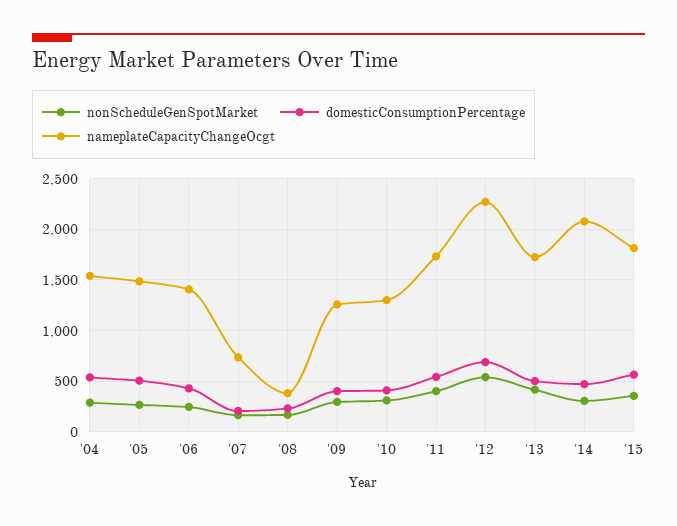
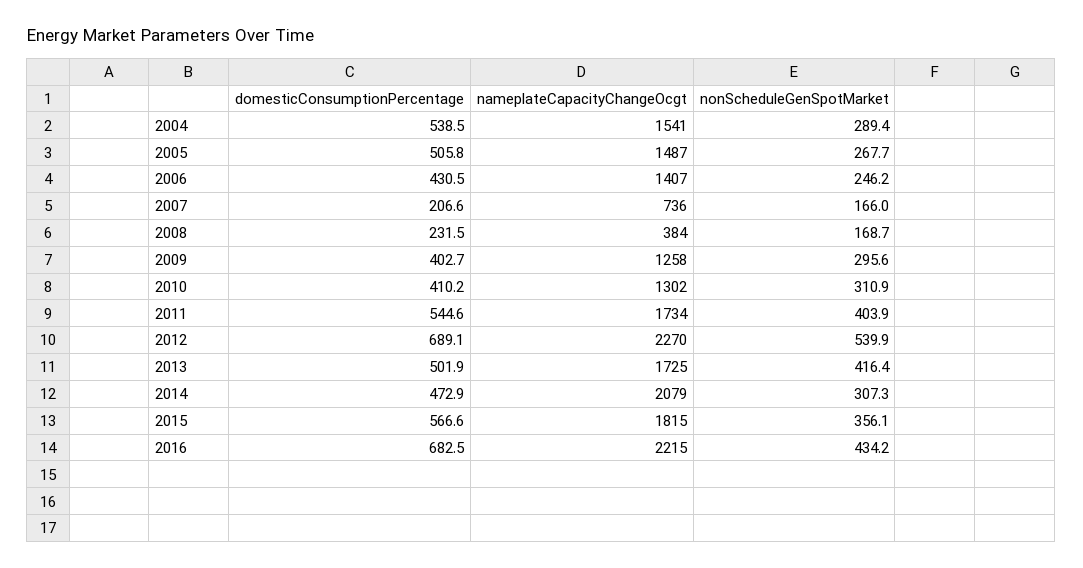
domesticConsumptionPercentage, 2016: none -> 682.5
nameplateCapacityChangeOcgt, 2016: none -> 2215
nonScheduleGenSpotMarket, 2016: none -> 434.2

